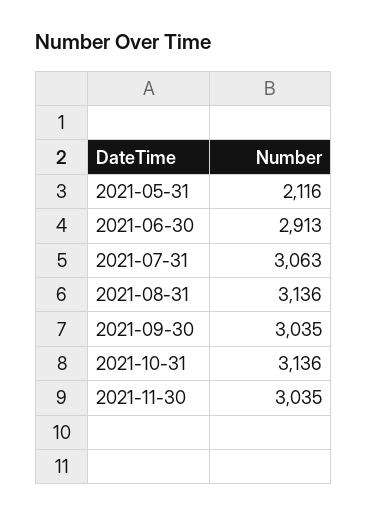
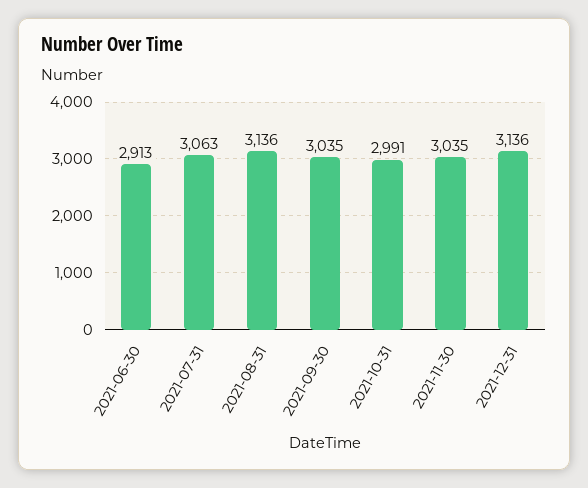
2021-05-31: 2116 -> none
2021-10-31: 3136 -> 2991
2021-12-31: none -> 3136

